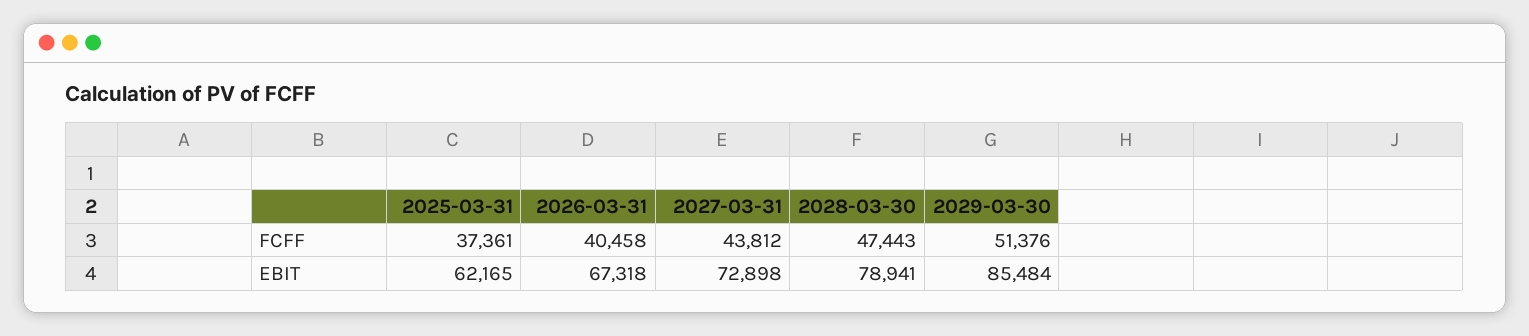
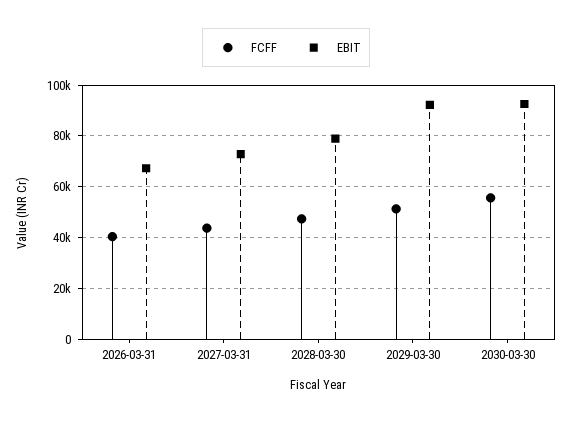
FCFF, 2025-03-31: 37361 -> none
EBIT, 2025-03-31: 62165 -> none
EBIT, 2029-03-30: 85484 -> 92500
FCFF, 2030-03-30: none -> 55000
EBIT, 2030-03-30: none -> 92500

